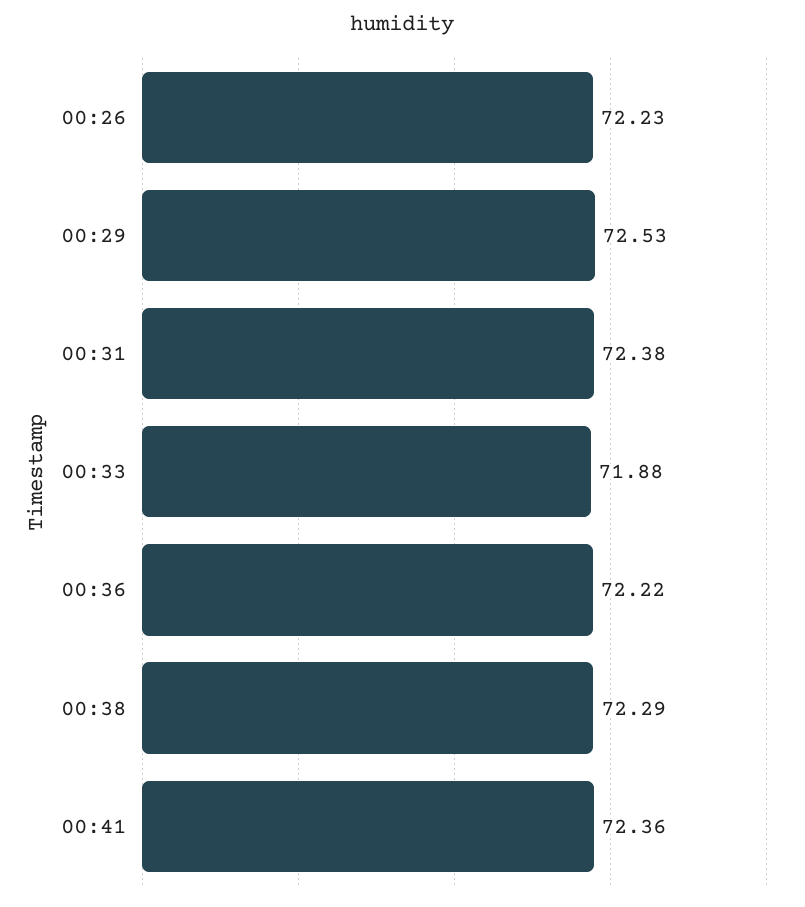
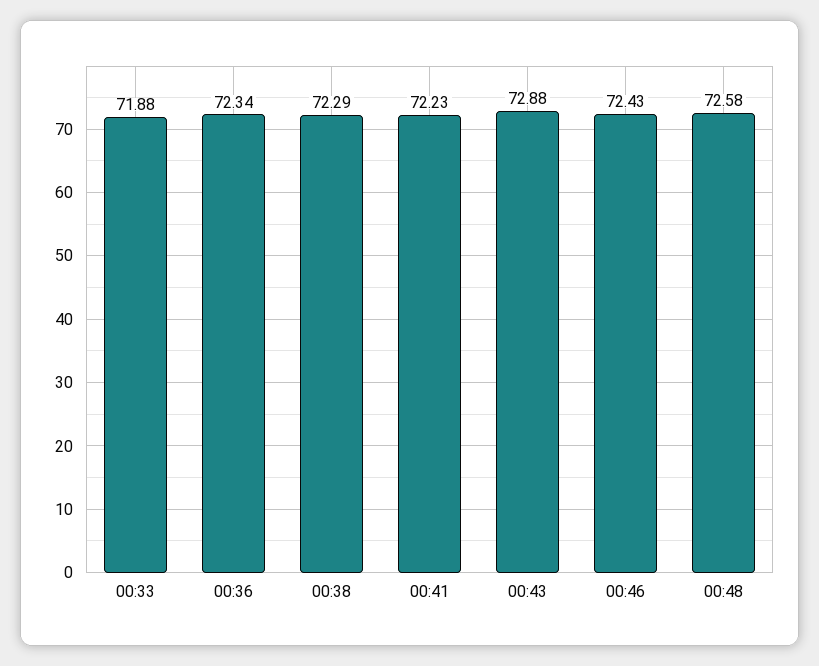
00:26: 72.23 -> none
00:29: 72.53 -> none
00:31: 72.38 -> none
00:36: 72.22 -> 72.34
00:41: 72.36 -> 72.23
00:43: none -> 72.88
00:46: none -> 72.43
00:48: none -> 72.58

